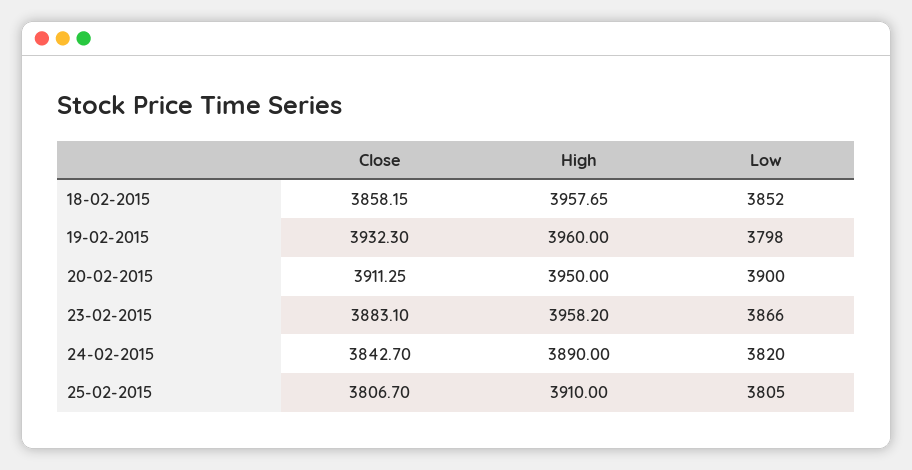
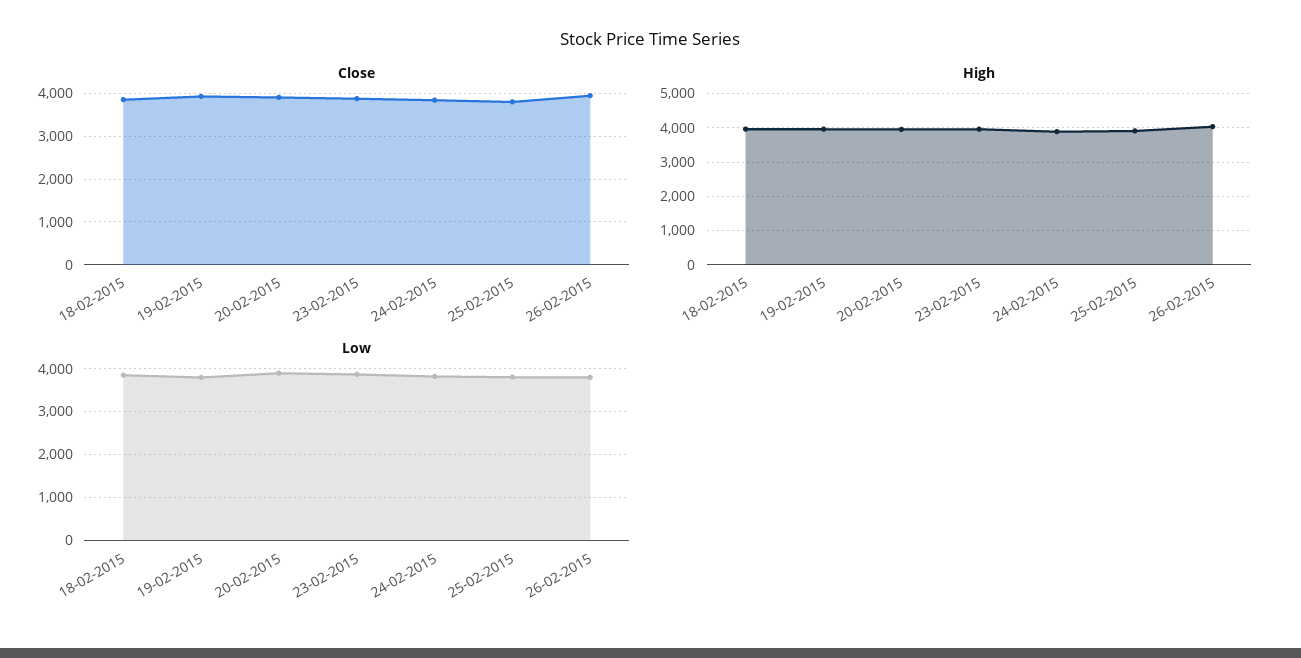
Close, 26-02-2015: none -> 4000
High, 26-02-2015: none -> 4000
Low, 26-02-2015: none -> 3800

